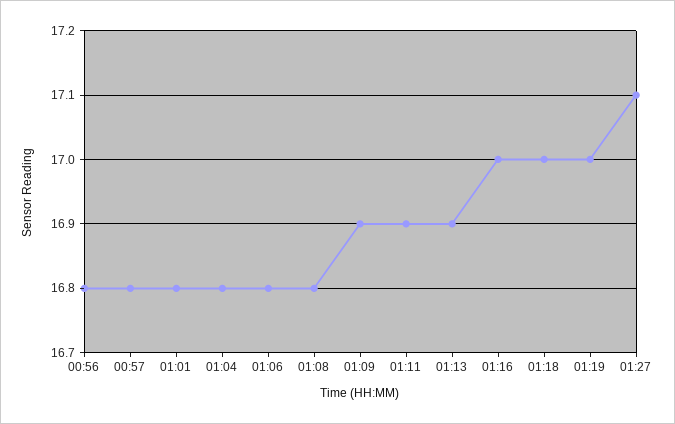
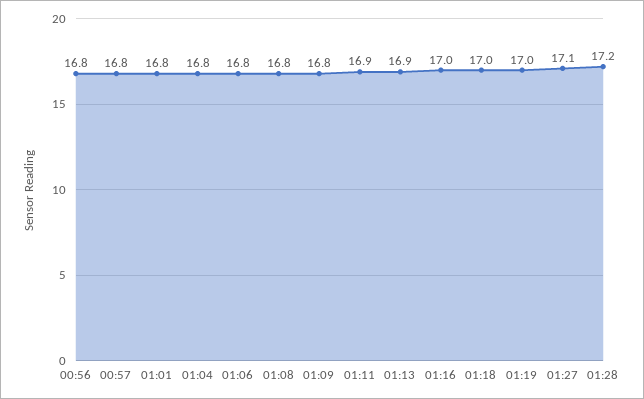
01:09: 16.9 -> 16.8
01:28: none -> 17.2

